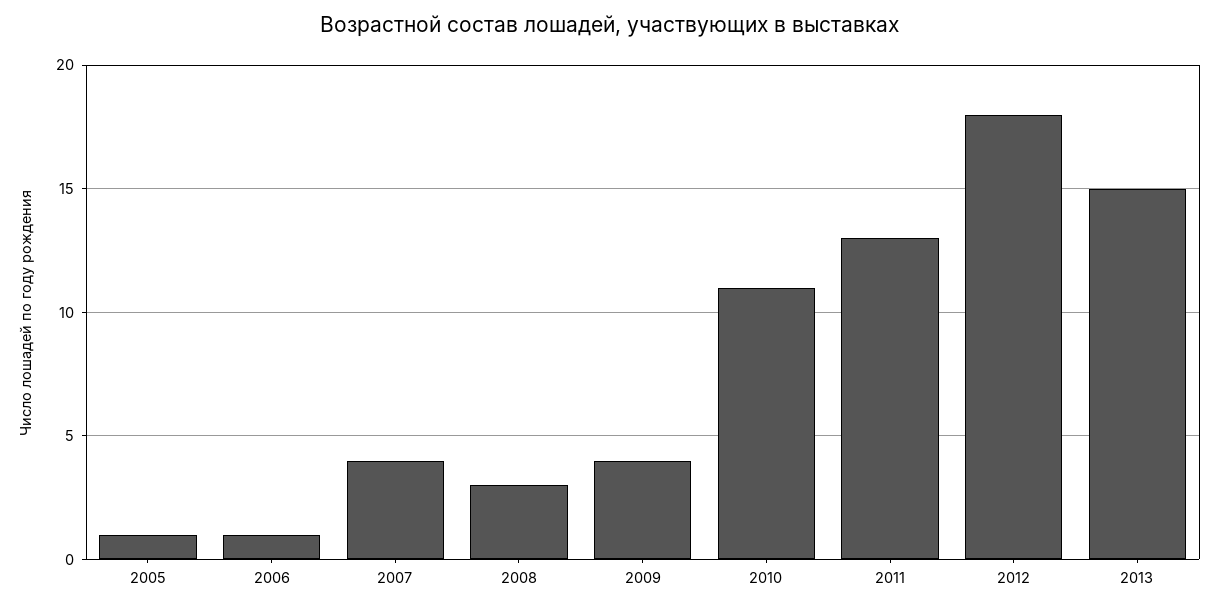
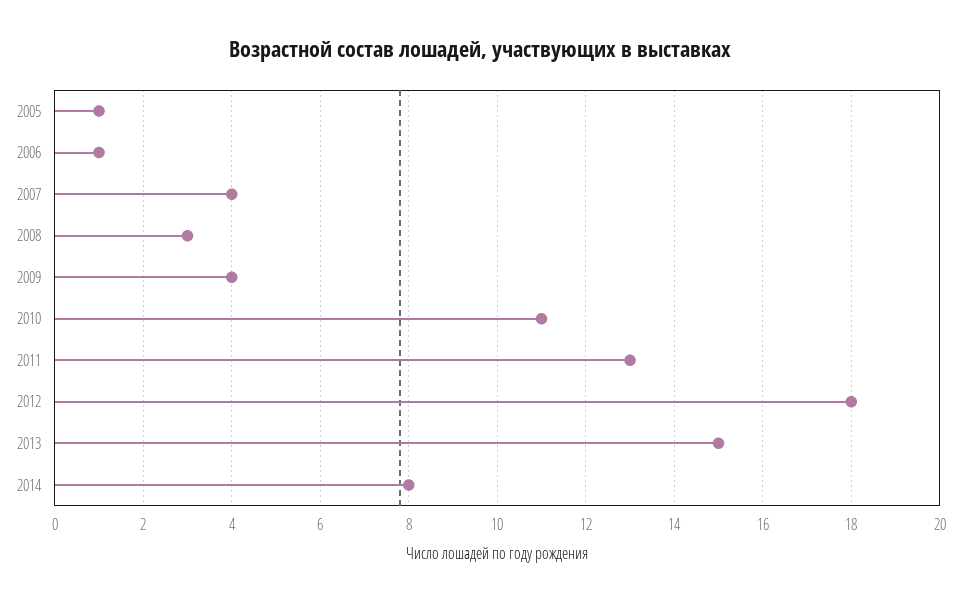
2014: none -> 8

